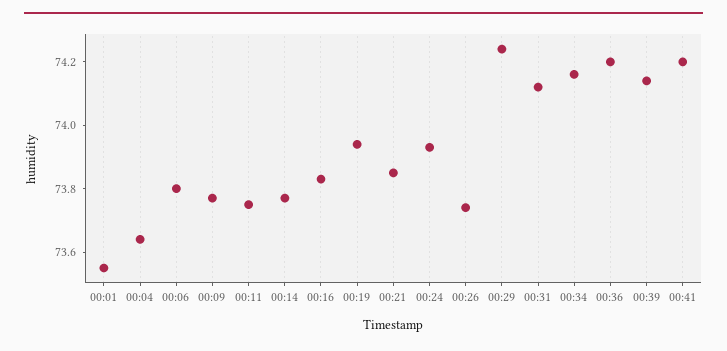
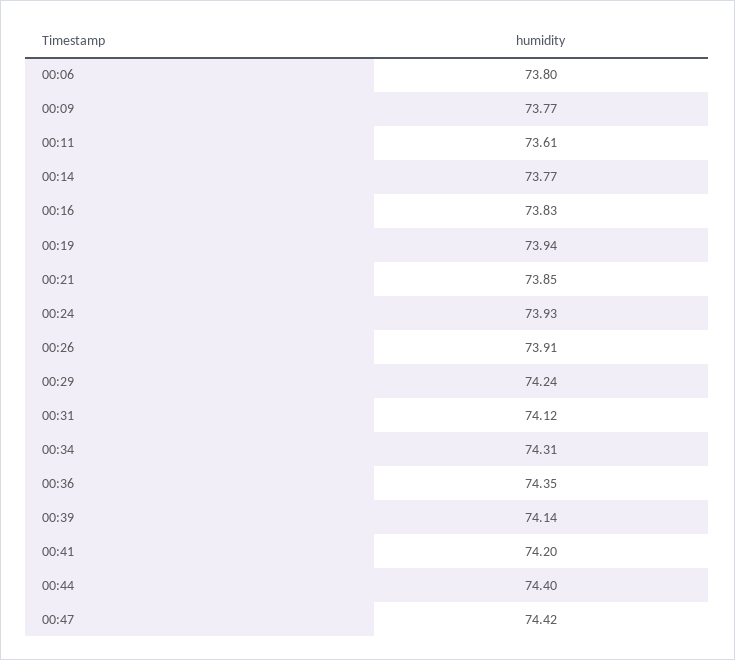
00:01: 73.55 -> none
00:04: 73.65 -> none
00:11: 73.75 -> 73.61
00:26: 73.75 -> 73.91
00:34: 74.15 -> 74.31
00:36: 74.2 -> 74.35
00:44: none -> 74.4
00:47: none -> 74.42

